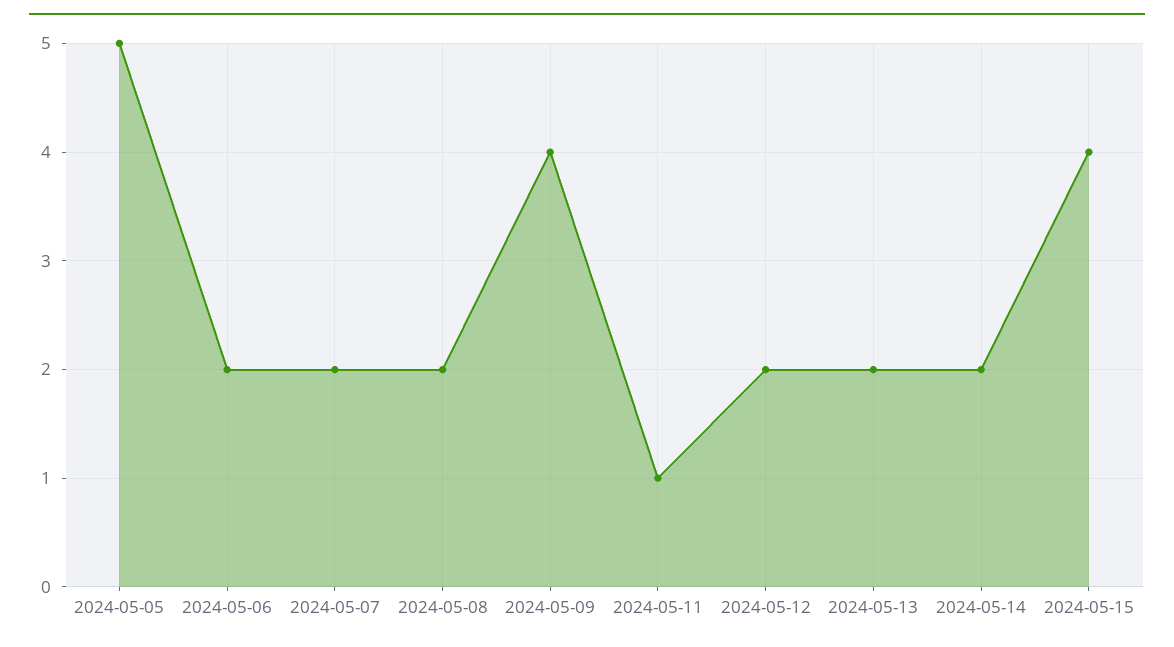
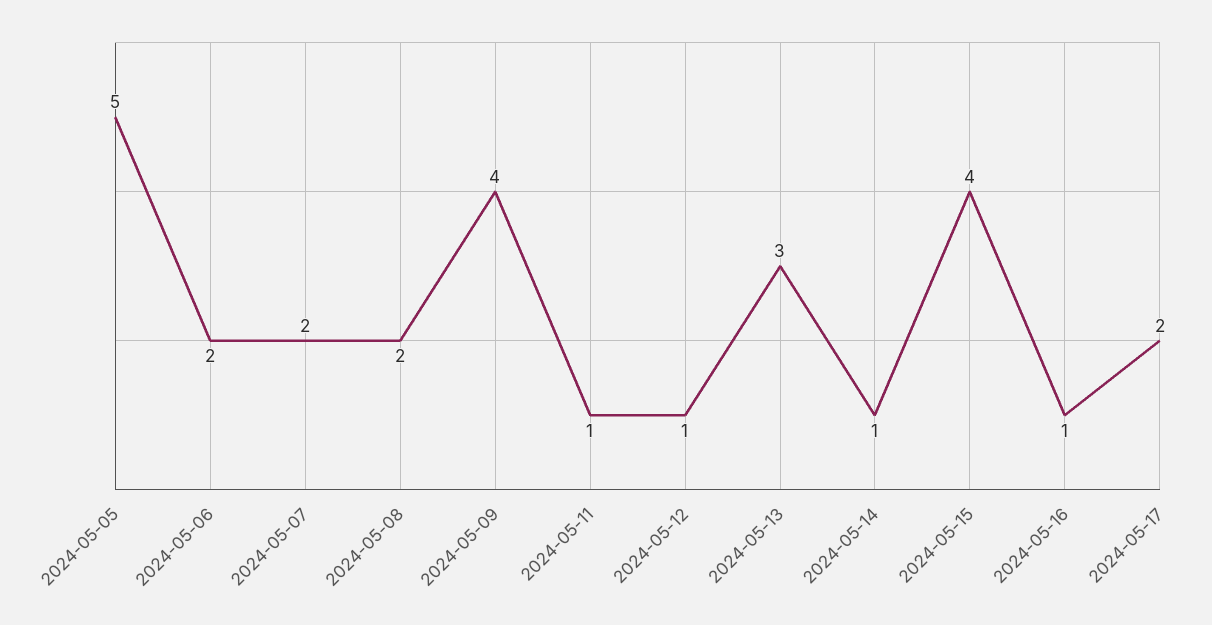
2024-05-12: 2 -> 1
2024-05-13: 2 -> 3
2024-05-14: 2 -> 1
2024-05-16: none -> 1
2024-05-17: none -> 2

